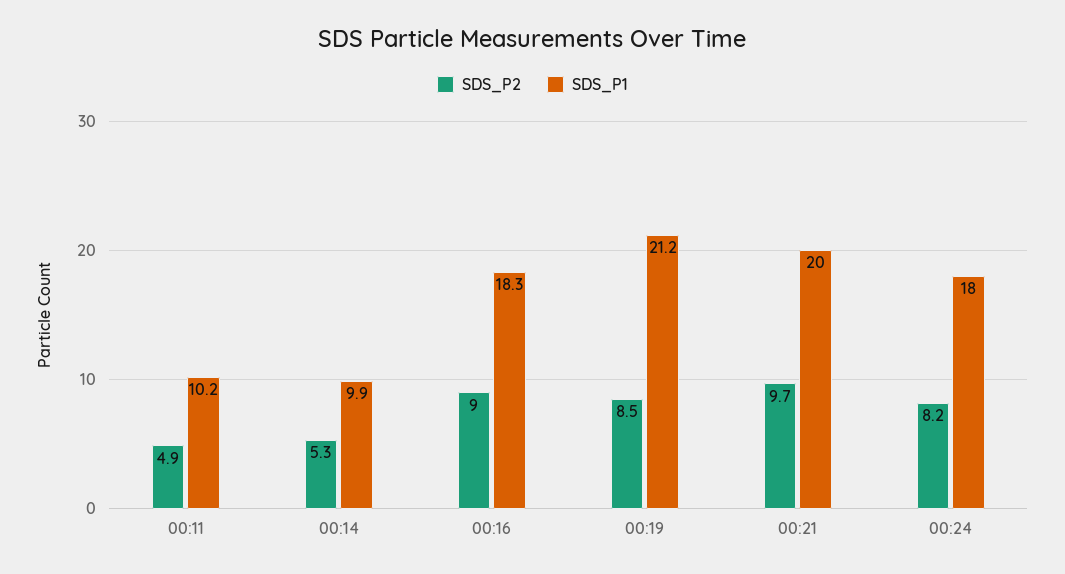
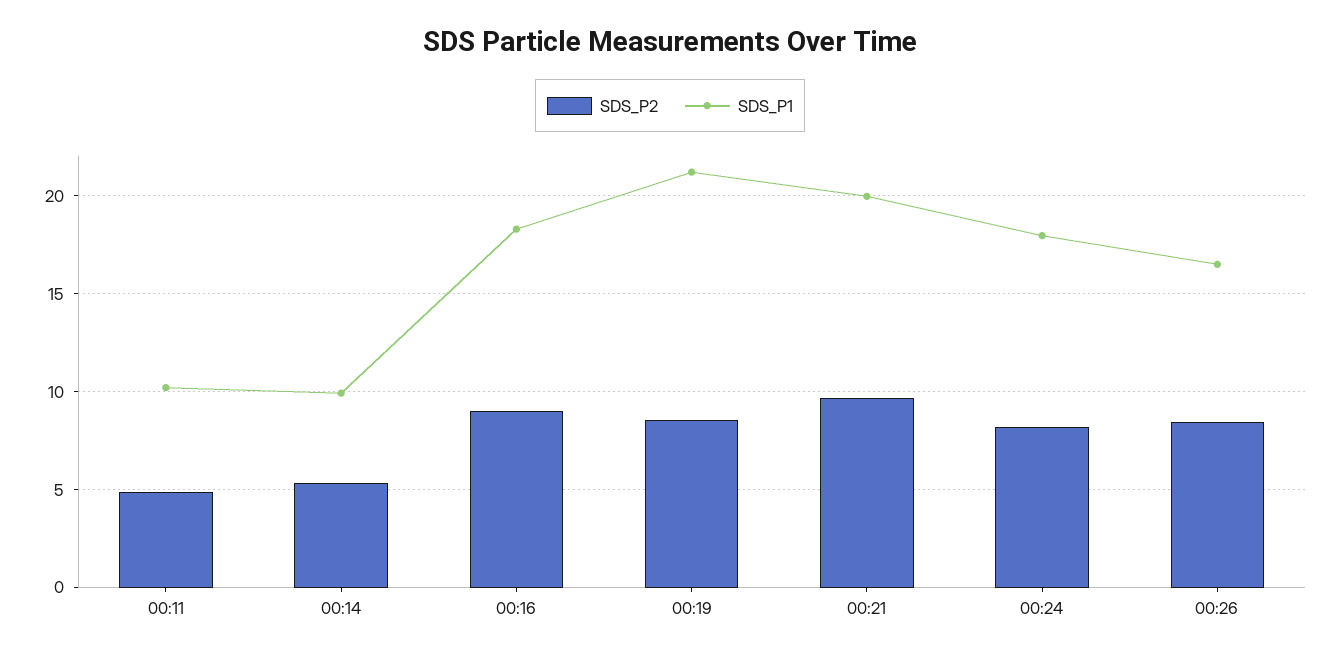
SDS_P2, 00:26: none -> 8.5
SDS_P1, 00:26: none -> 16.5

